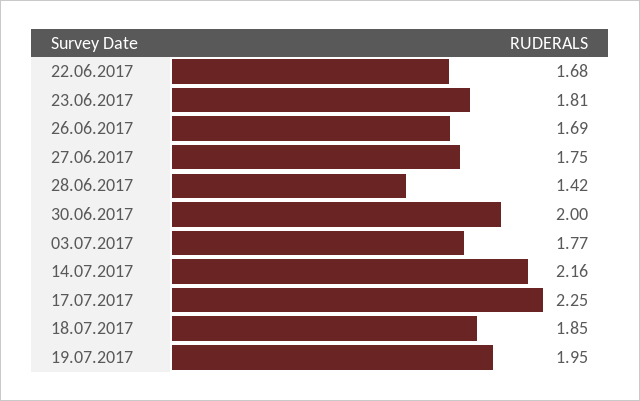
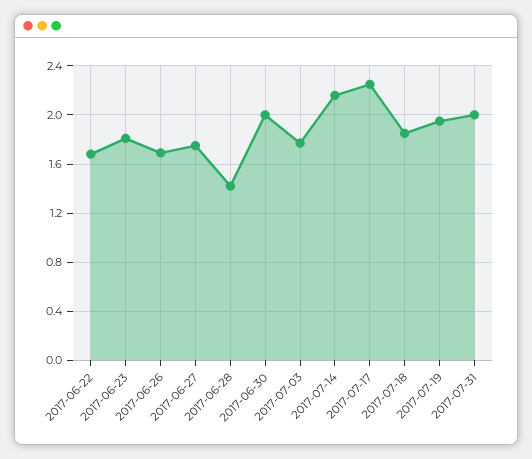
2017-07-31: none -> 2

